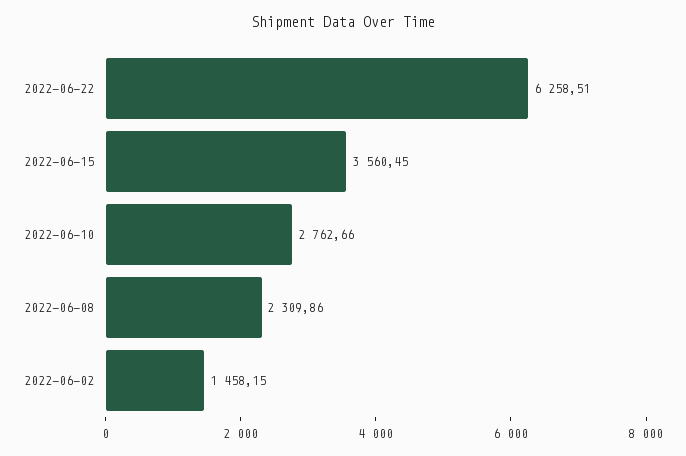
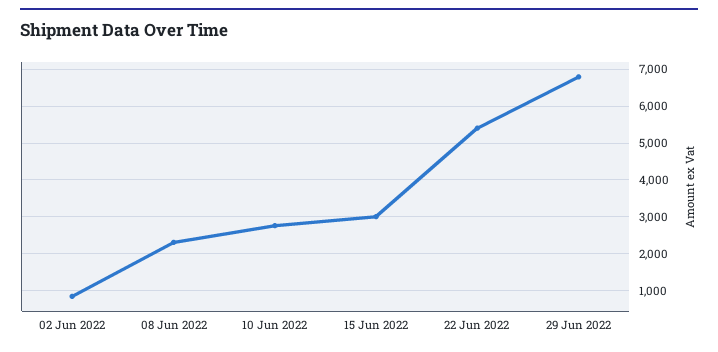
2022-06-22: 6258.51 -> 5400
2022-06-15: 3560.45 -> 3000
2022-06-02: 1458.15 -> 800
29 Jun 2022: none -> 6800

